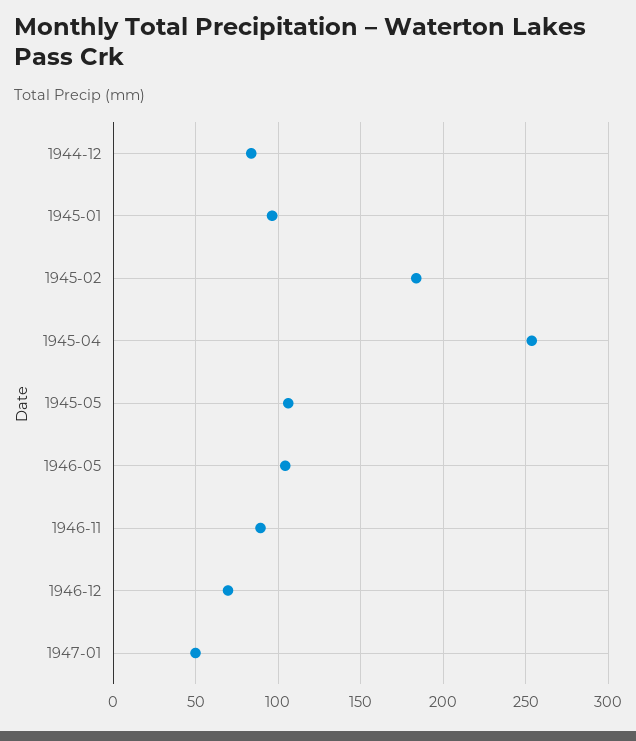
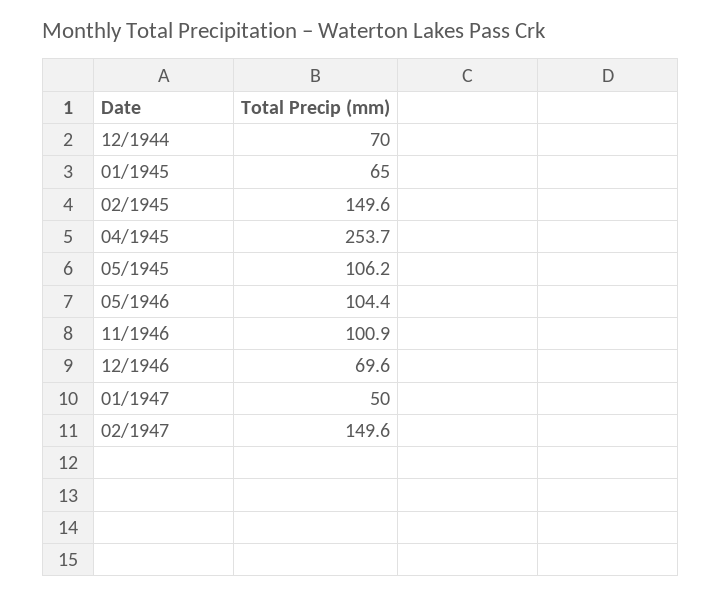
1944-12: 85 -> 70
1945-01: 95 -> 65
1945-02: 185 -> 149.6
1946-11: 90 -> 100.9
02/1947: none -> 149.6

